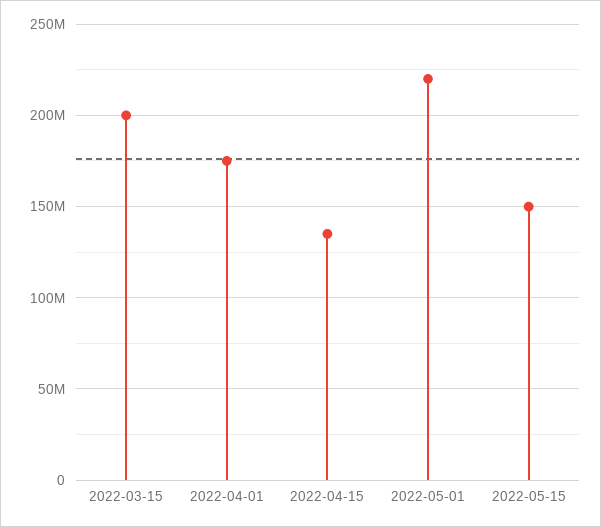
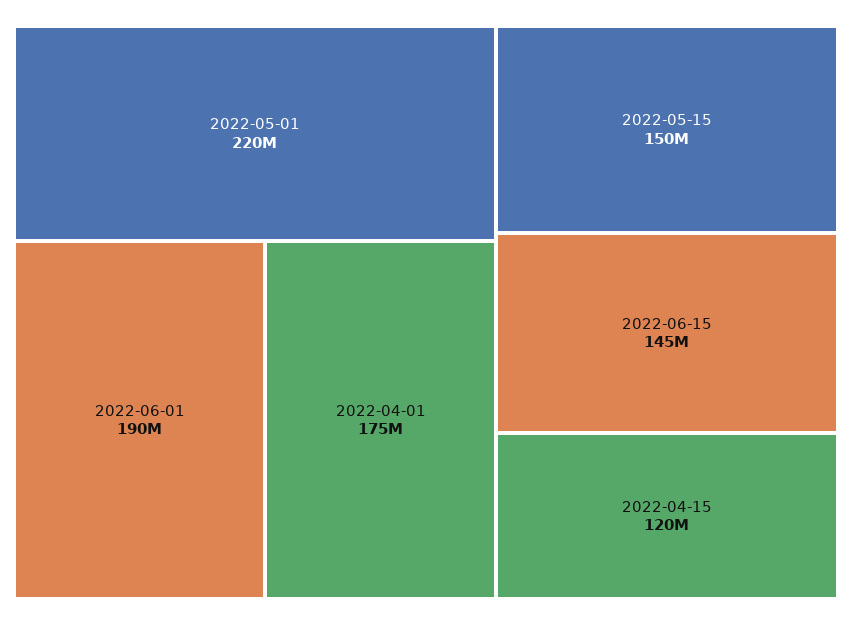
2022-03-15: 200000000 -> none
2022-04-15: 135000000 -> 120000000
2022-06-01: none -> 190000000
2022-06-15: none -> 145000000

